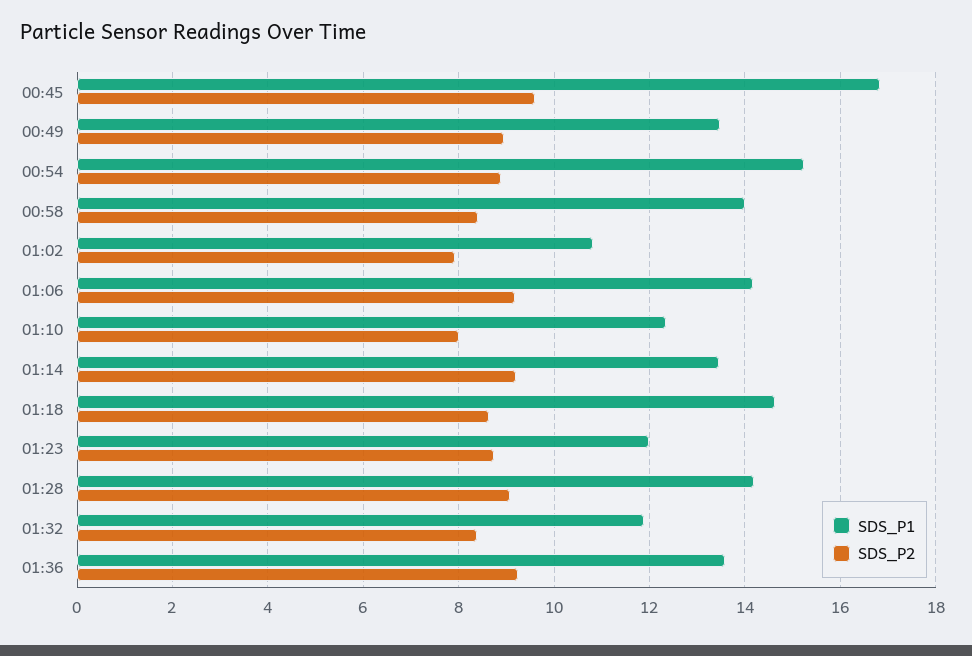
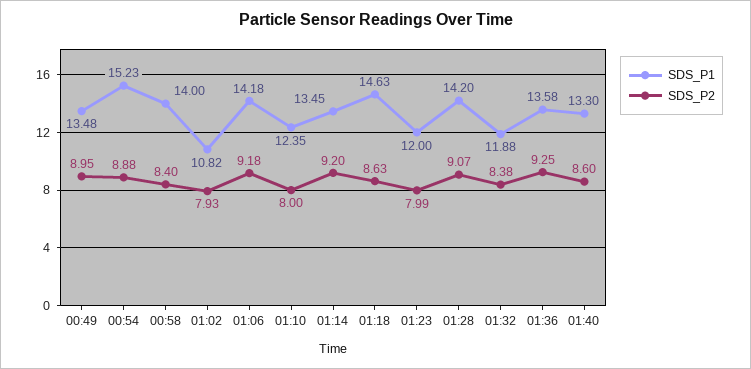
SDS_P1, 00:45: 16.8 -> none
SDS_P2, 00:45: 9.6 -> none
SDS_P2, 01:23: 8.8 -> 7.99
SDS_P1, 01:40: none -> 13.3
SDS_P2, 01:40: none -> 8.6

